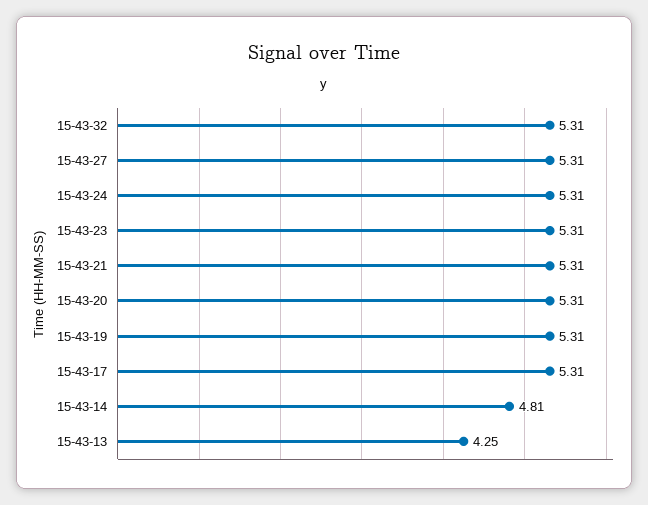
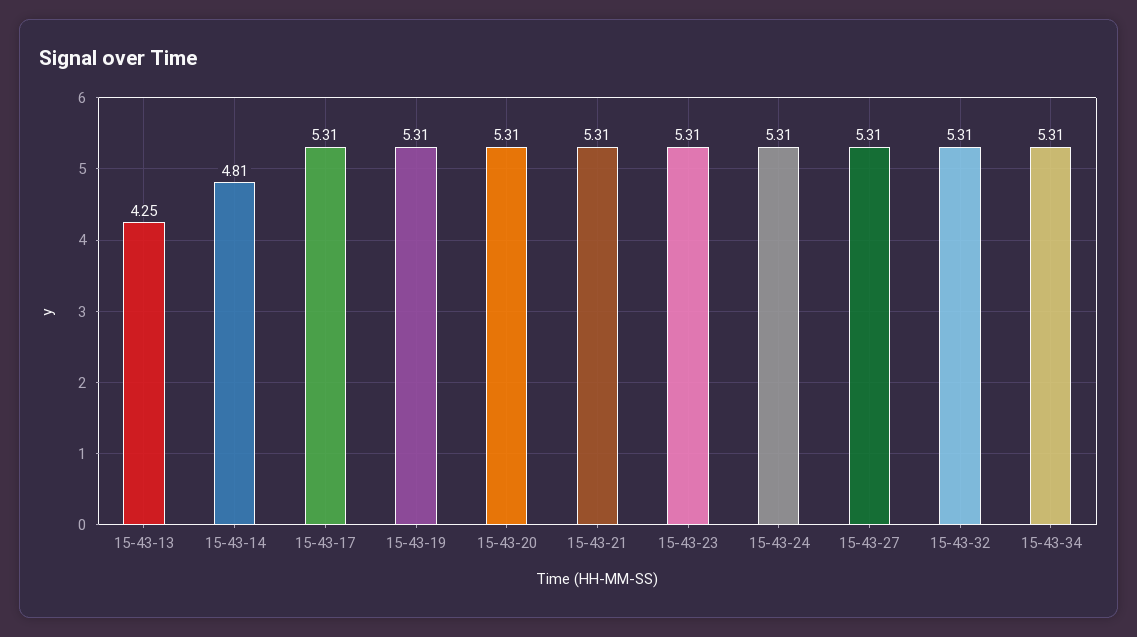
15-43-34: none -> 5.31

